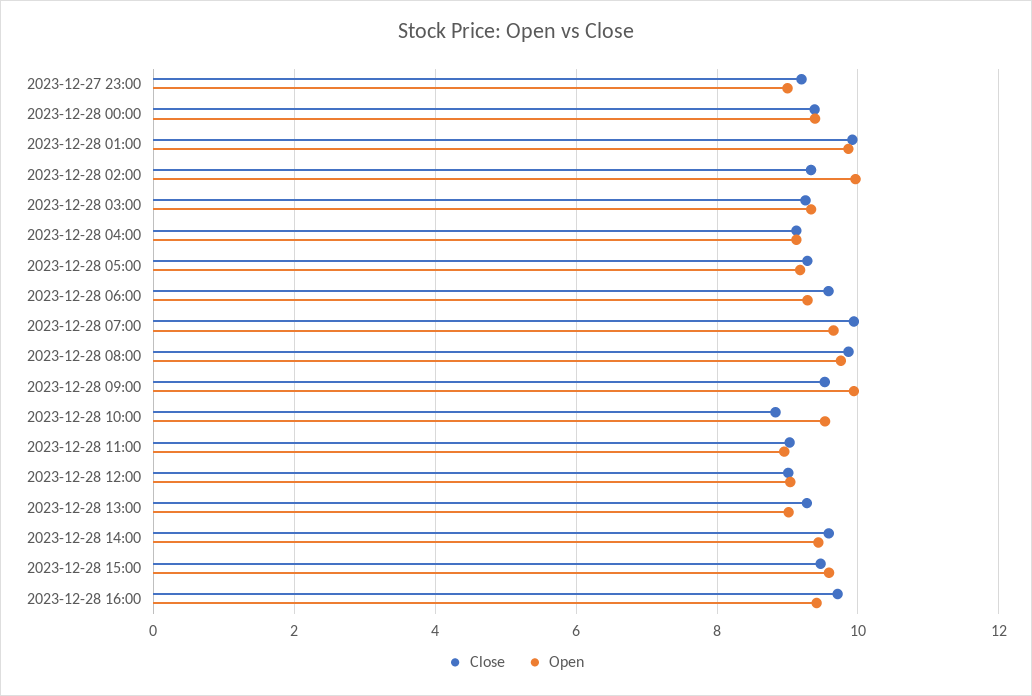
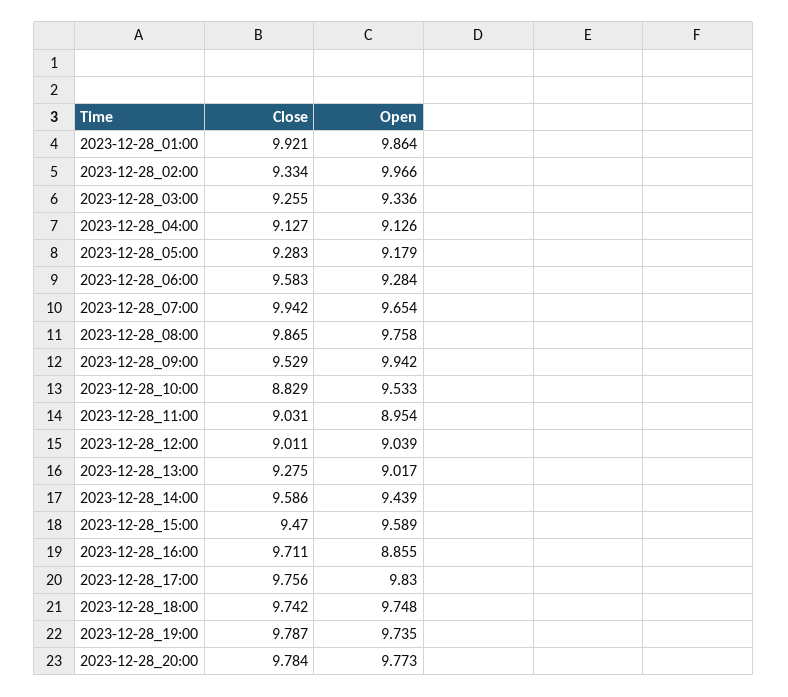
Close, 2023-12-27 23:00: 9.2 -> none
Open, 2023-12-27 23:00: 9 -> none
Close, 2023-12-28 00:00: 9.4 -> none
Open, 2023-12-28 00:00: 9.4 -> none
Open, 2023-12-28 16:00: 9.4 -> 8.855
Close, 2023-12-28_17:00: none -> 9.756
Open, 2023-12-28_17:00: none -> 9.83
Close, 2023-12-28_18:00: none -> 9.742
Open, 2023-12-28_18:00: none -> 9.748
Close, 2023-12-28_19:00: none -> 9.787
Open, 2023-12-28_19:00: none -> 9.735
Close, 2023-12-28_20:00: none -> 9.784
Open, 2023-12-28_20:00: none -> 9.773

